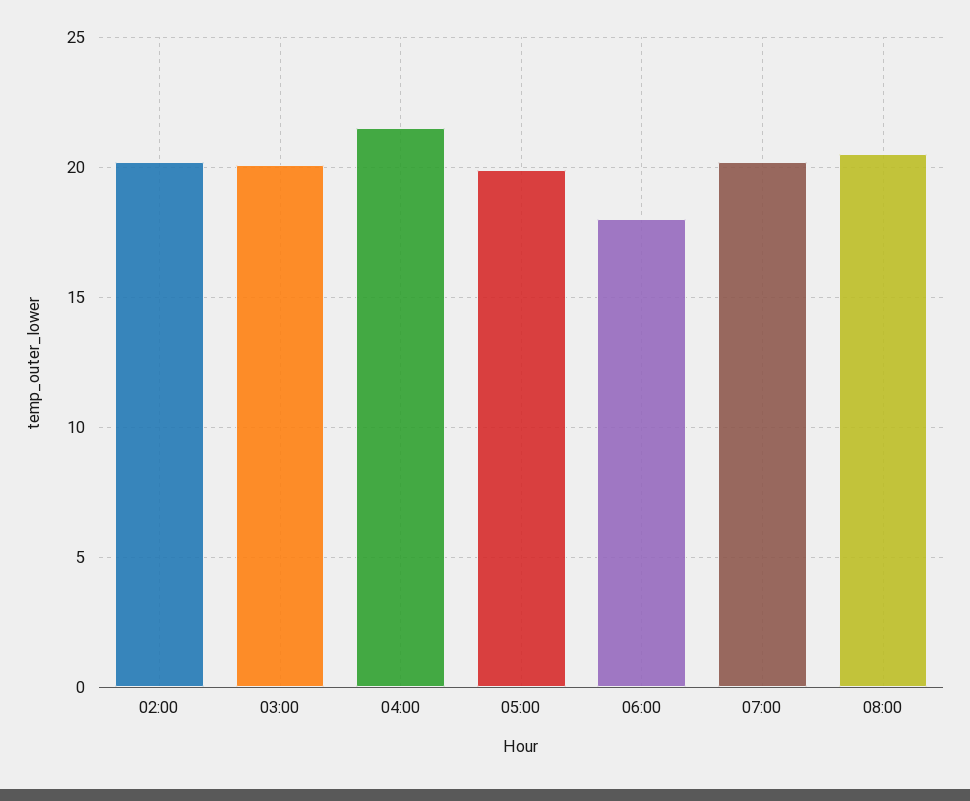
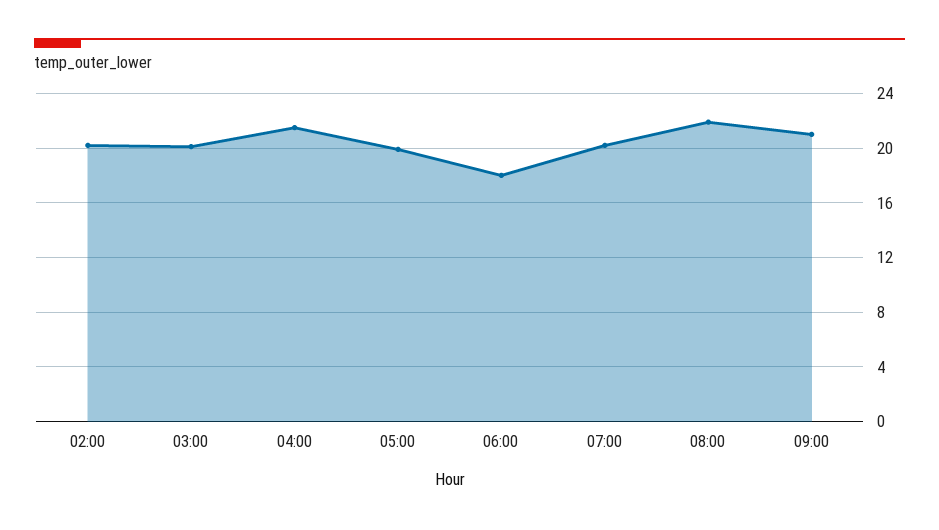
08:00: 20.5 -> 22
09:00: none -> 21

